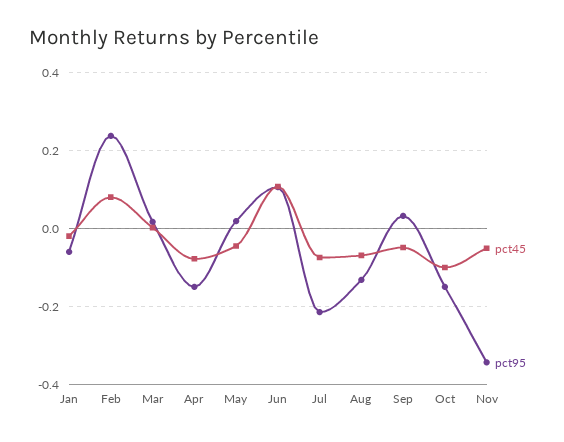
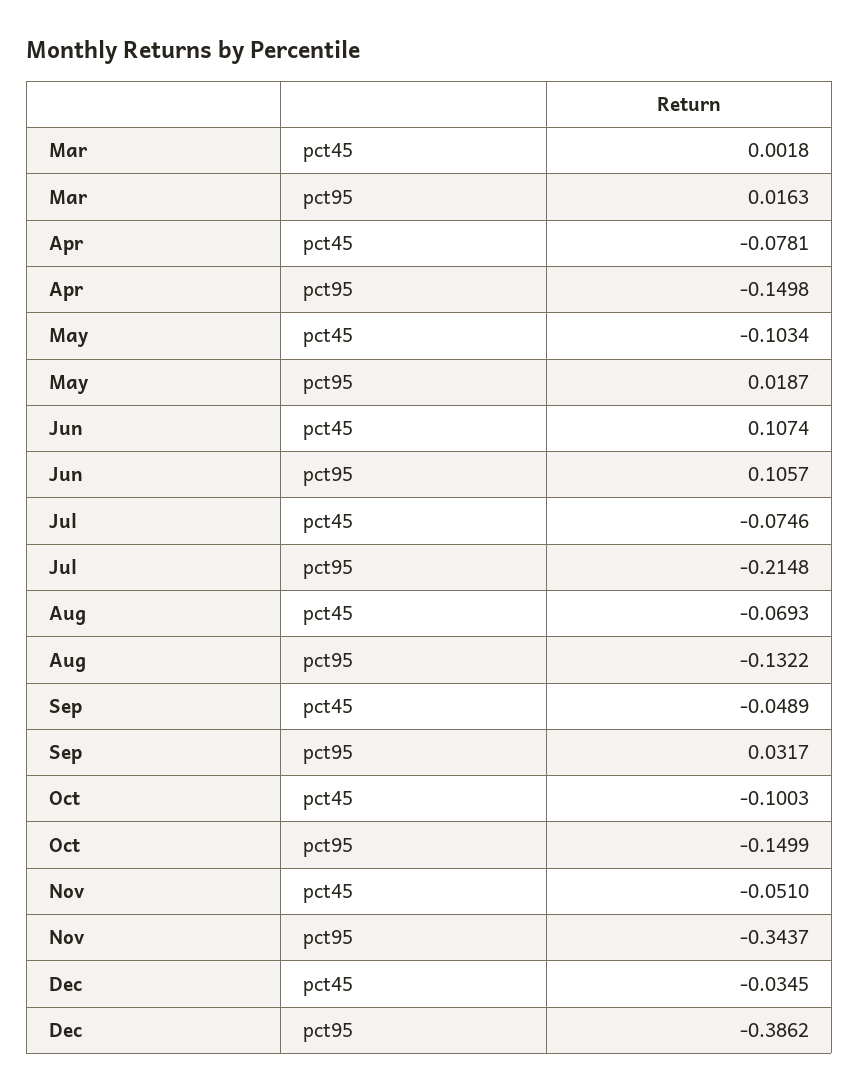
pct45, Jan: -0.02 -> none
pct95, Jan: -0.06 -> none
pct45, Feb: 0.08 -> none
pct95, Feb: 0.24 -> none
pct45, May: -0.04 -> -0.1034
pct45, Dec: none -> -0.0345
pct95, Dec: none -> -0.3862

